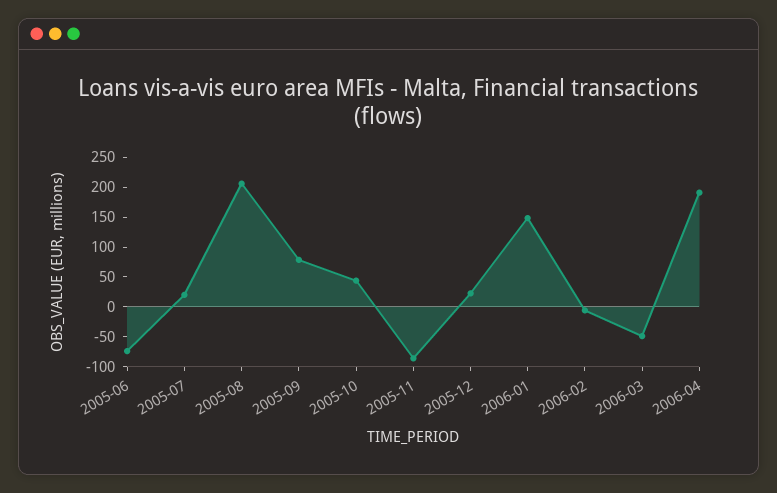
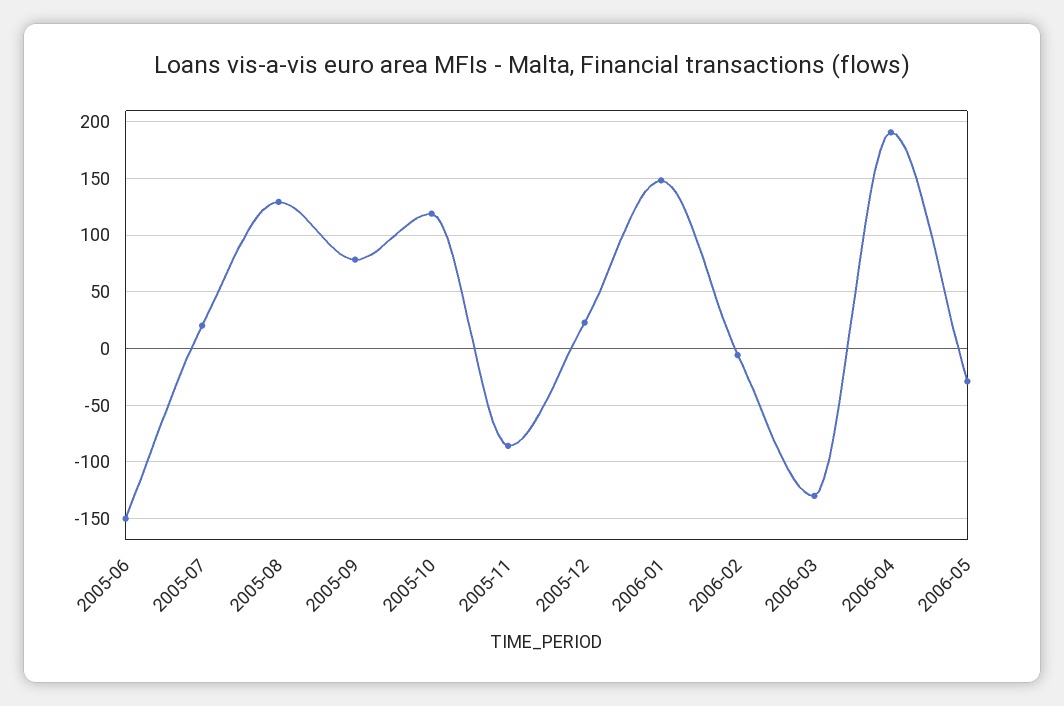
2005-06: -75 -> -150
2005-08: 200 -> 130
2005-10: 50 -> 120
2006-03: -50 -> -130
2006-05: none -> -30

